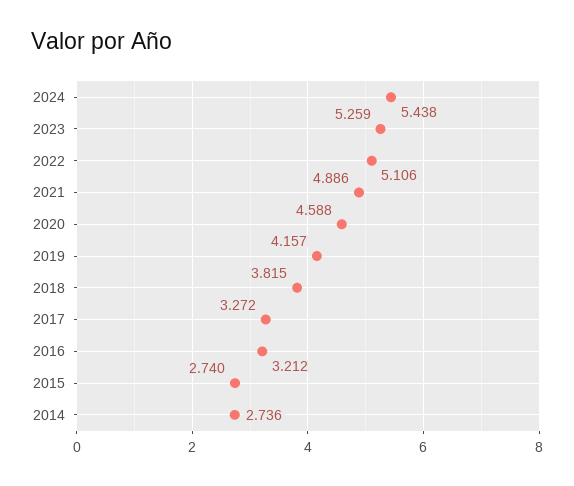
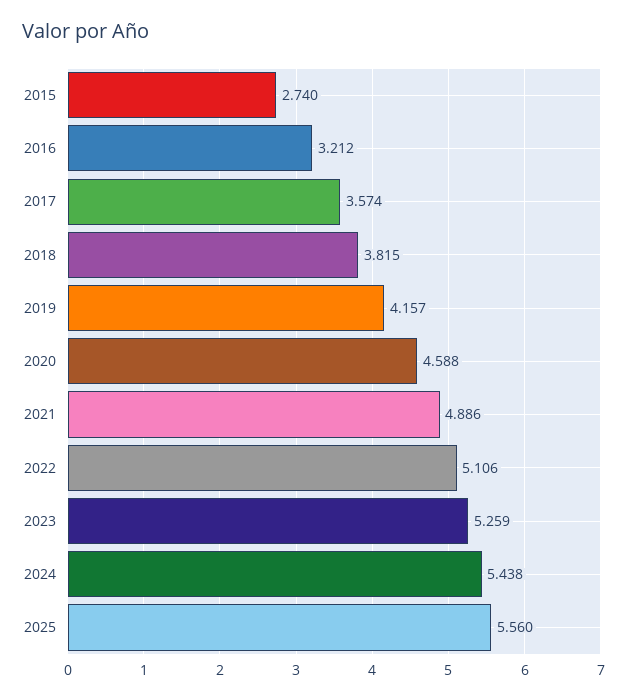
2017: 3.272 -> 3.574
2014: 2.736 -> none
2025: none -> 5.56

